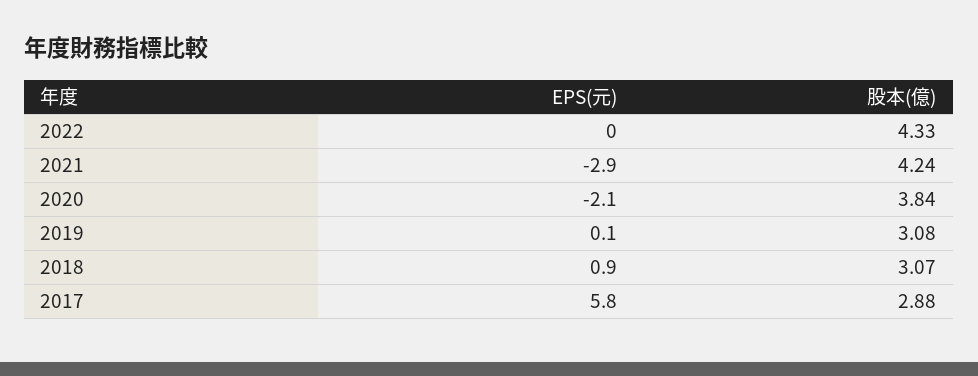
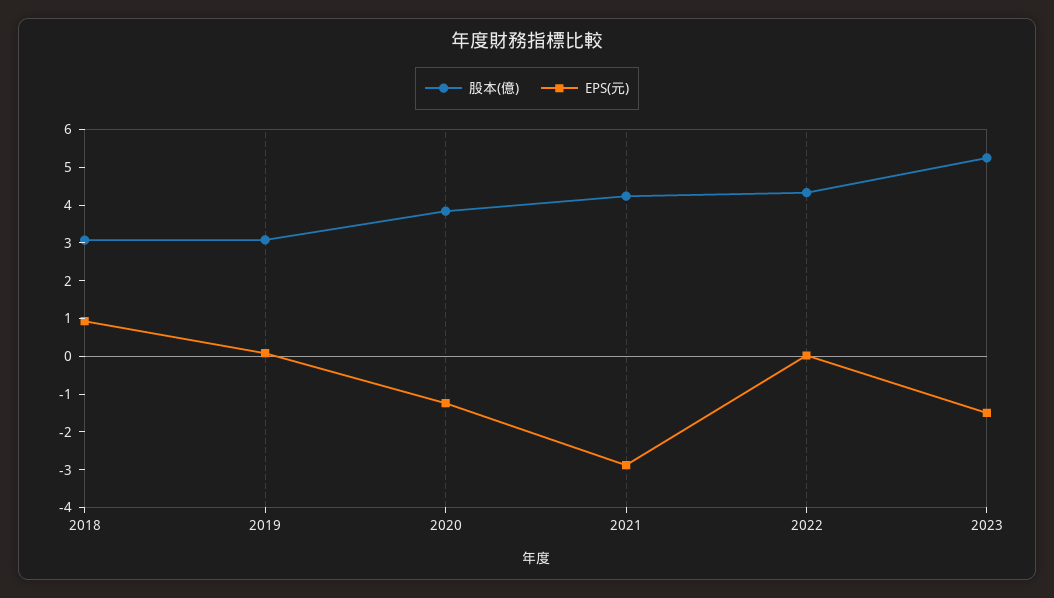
EPS(元), 2020: -2.1 -> -1.25
EPS(元), 2017: 5.8 -> none
股本(億), 2017: 2.88 -> none
股本(億), 2023: none -> 5.25
EPS(元), 2023: none -> -1.5

